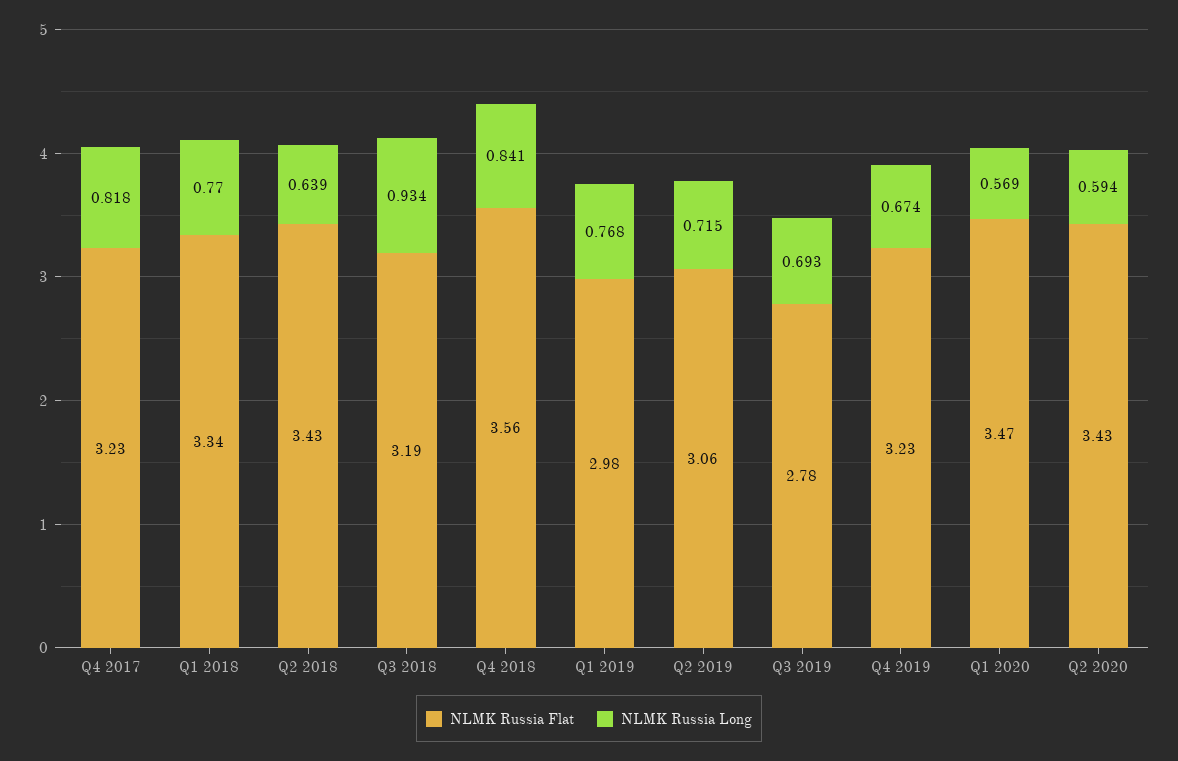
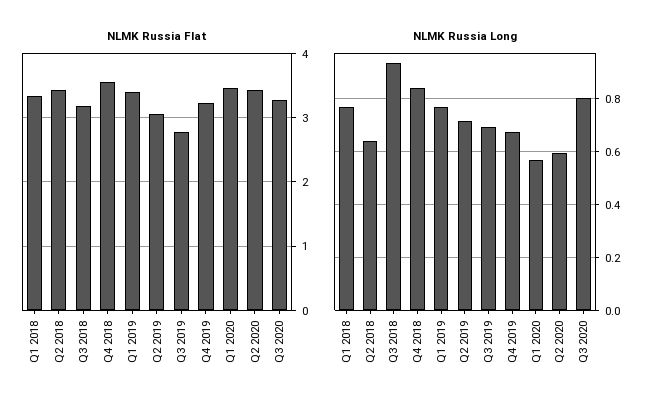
NLMK Russia Flat, Q4 2017: 3.23 -> none
NLMK Russia Long, Q4 2017: 0.818 -> none
NLMK Russia Flat, Q1 2019: 2.98 -> 3.4
NLMK Russia Flat, Q3 2020: none -> 3.3
NLMK Russia Long, Q3 2020: none -> 0.8

